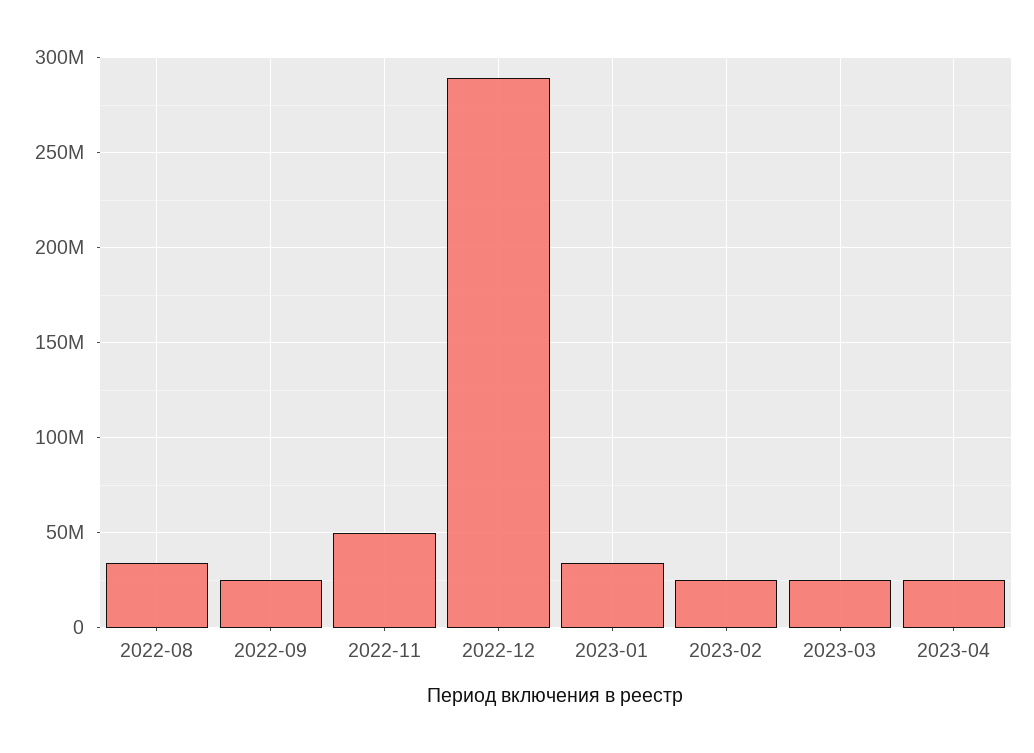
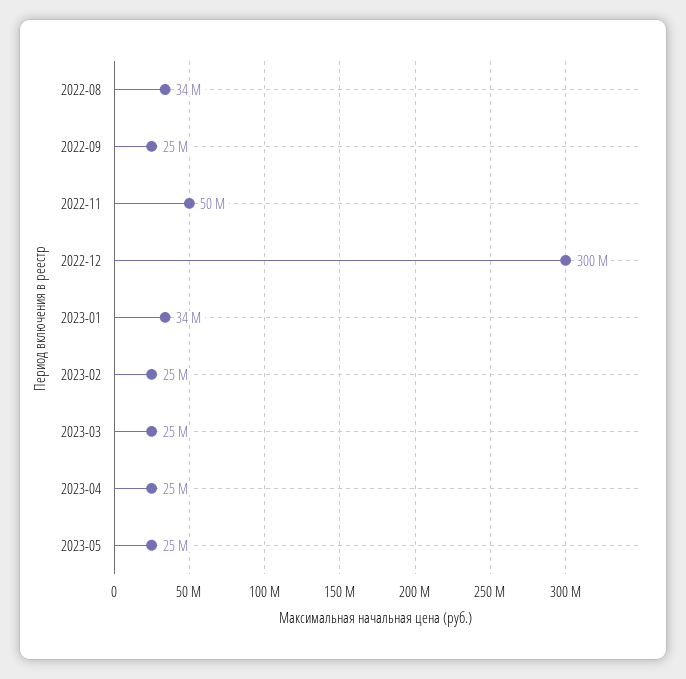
2022-12: 290000000 -> 300000000
2023-05: none -> 25000000

